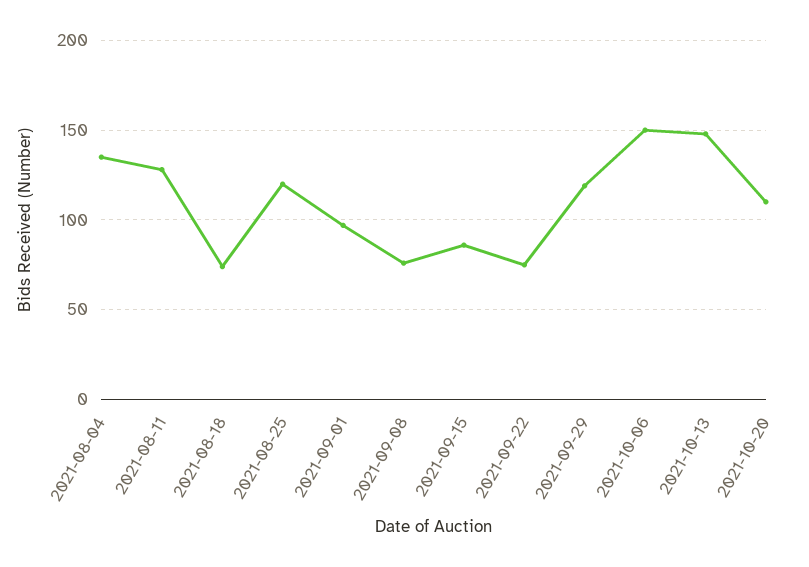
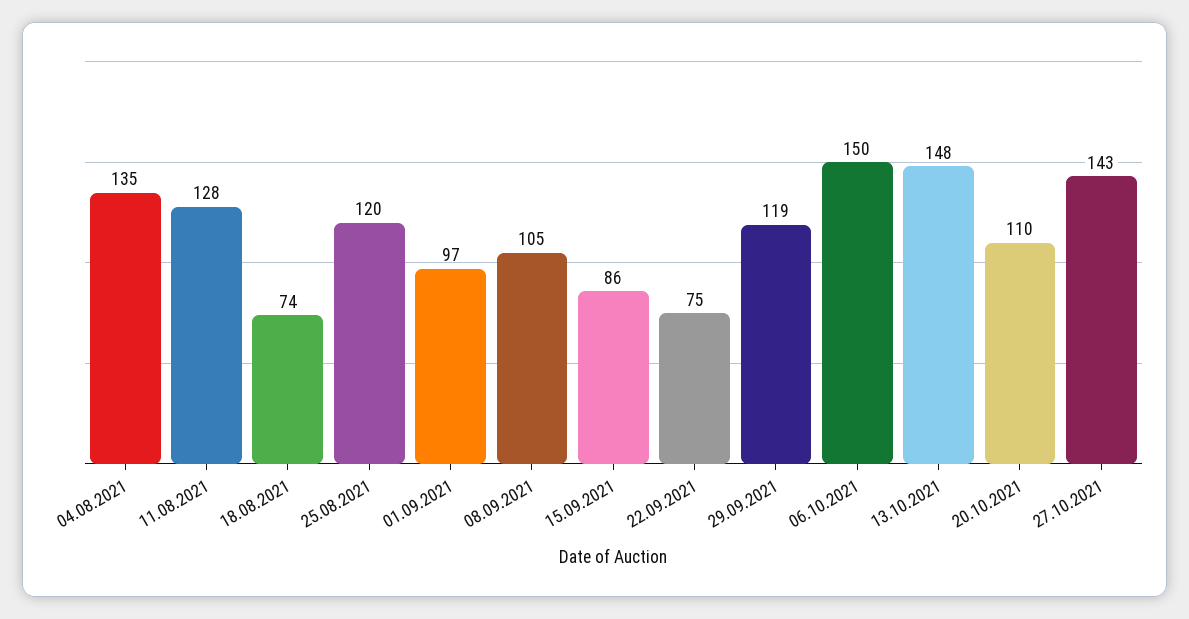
2021-09-08: 75 -> 105
27.10.2021: none -> 143

